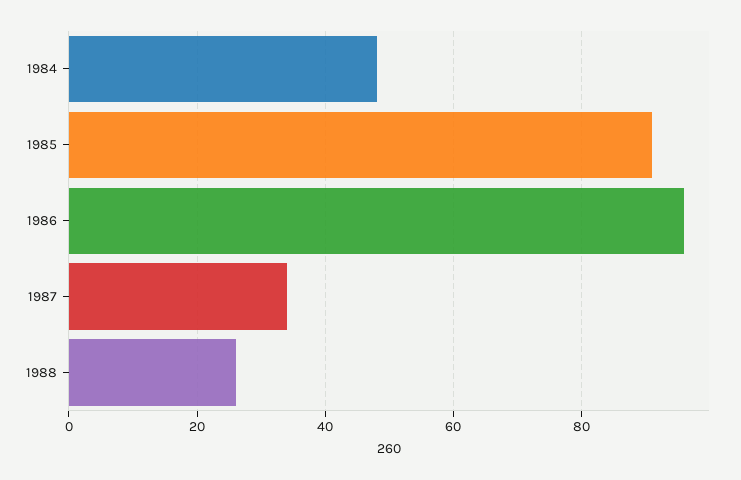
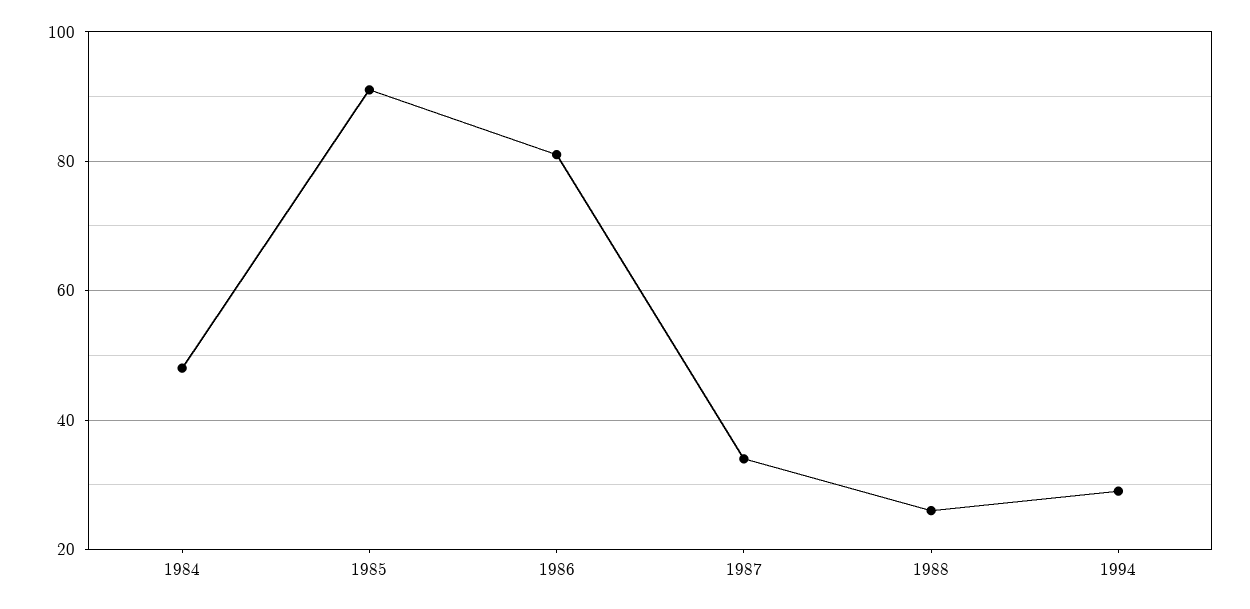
1986: 95 -> 80
1994: none -> 30

